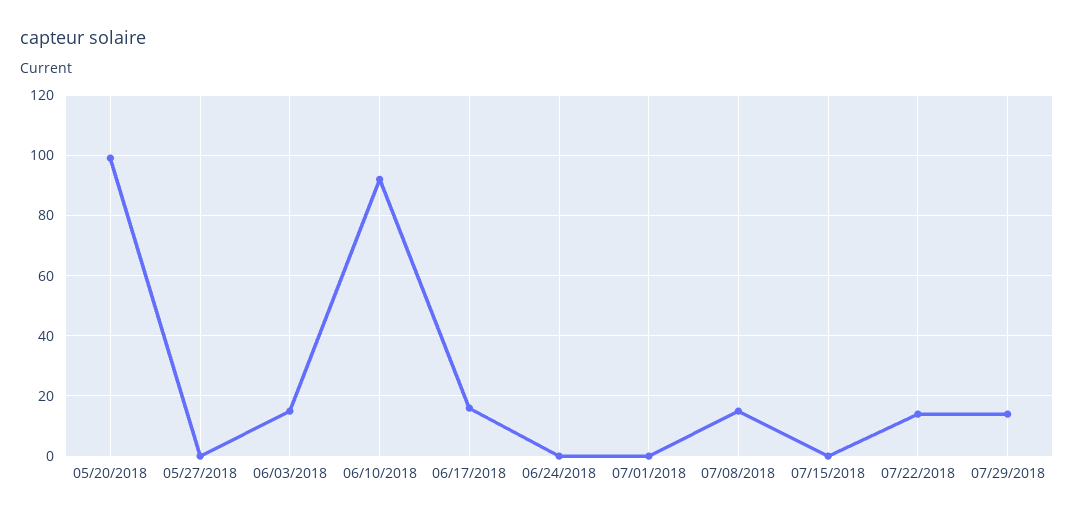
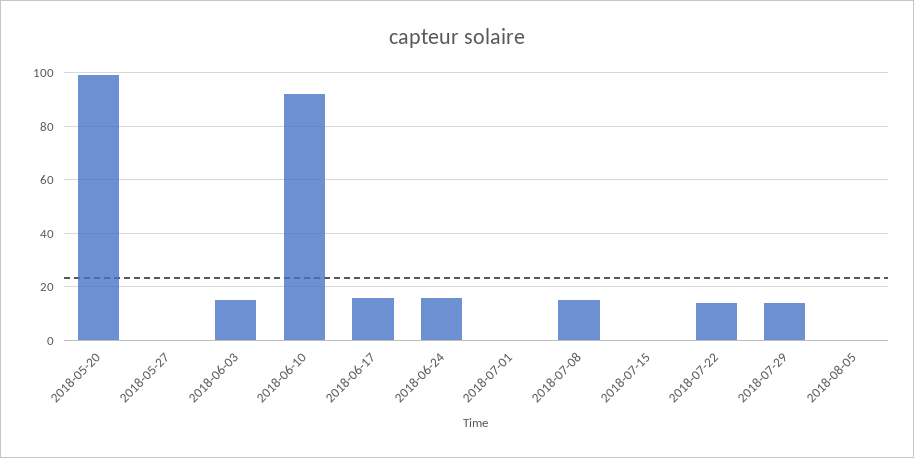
06/24/2018: 0 -> 15
2018-08-05: none -> 0

